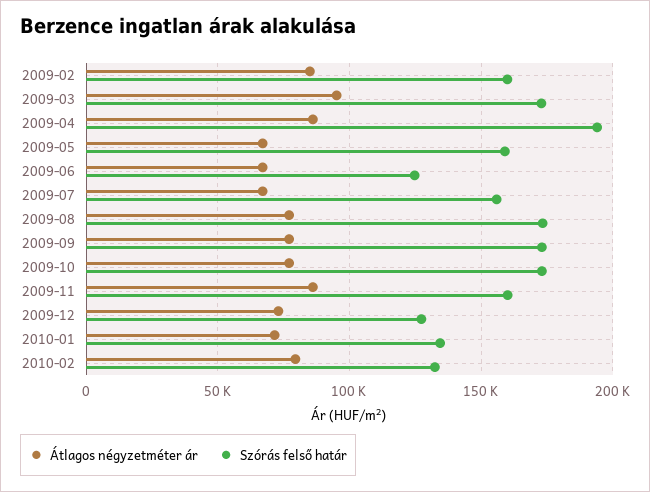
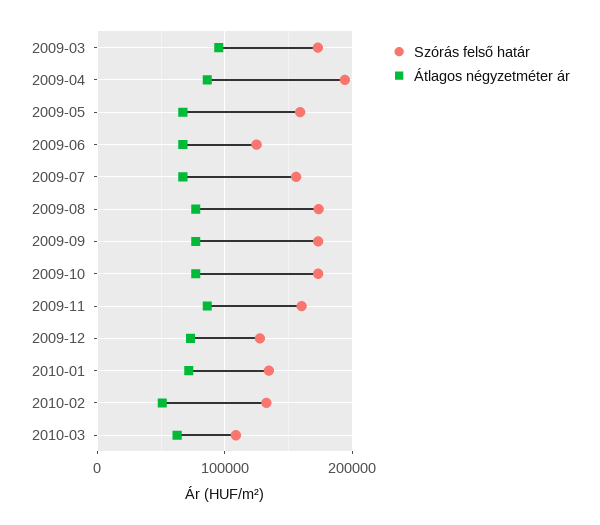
Átlagos négyzetméter ár, 2009-02: 85000 -> none
Szórás felső határ, 2009-02: 160000 -> none
Átlagos négyzetméter ár, 2010-02: 80000 -> 50000
Szórás felső határ, 2010-03: none -> 110000
Átlagos négyzetméter ár, 2010-03: none -> 60000

